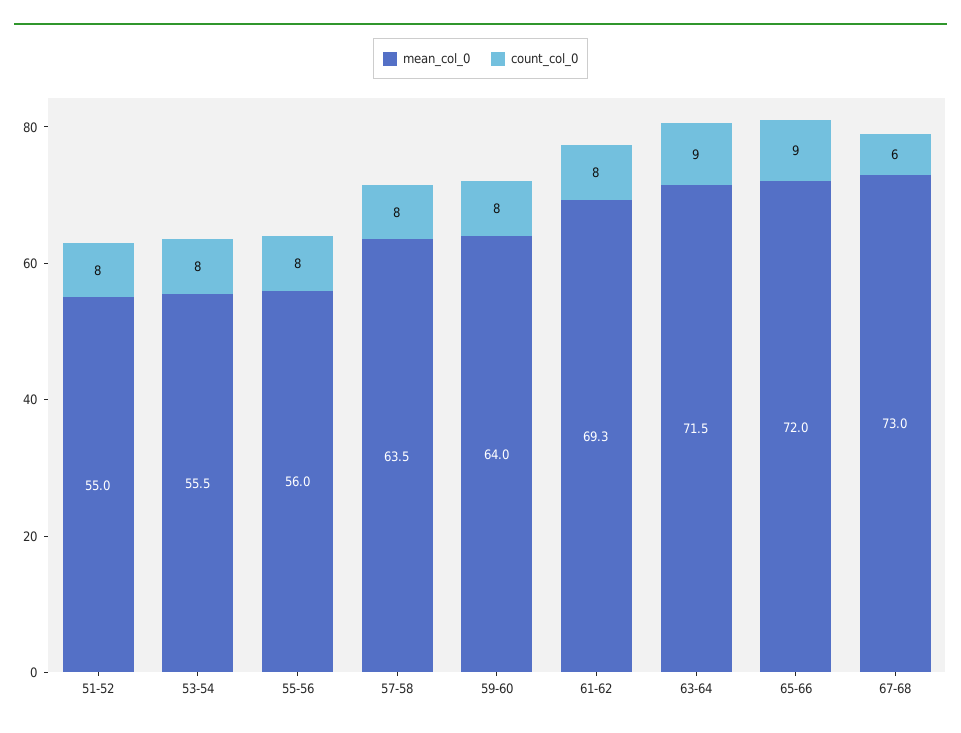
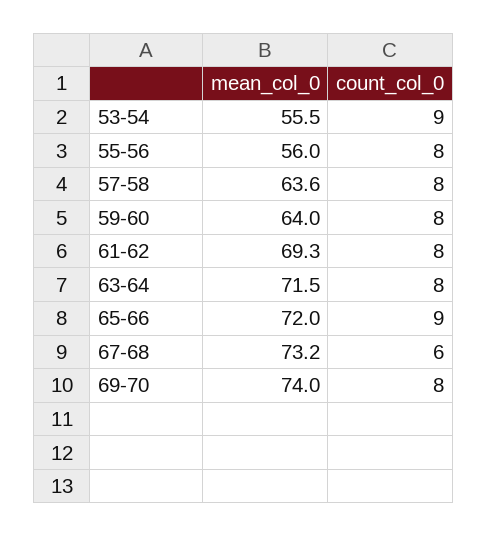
mean_col_0, 51-52: 55 -> none
count_col_0, 51-52: 8 -> none
count_col_0, 53-54: 8 -> 9
mean_col_0, 57-58: 63.5 -> 63.6
count_col_0, 63-64: 9 -> 8
mean_col_0, 67-68: 73 -> 73.2
mean_col_0, 69-70: none -> 74
count_col_0, 69-70: none -> 8

